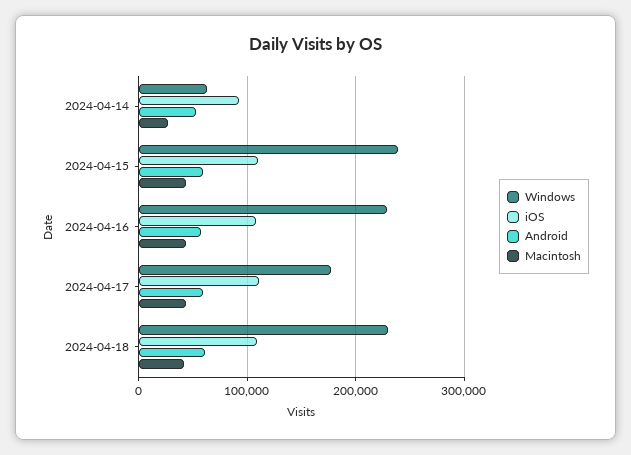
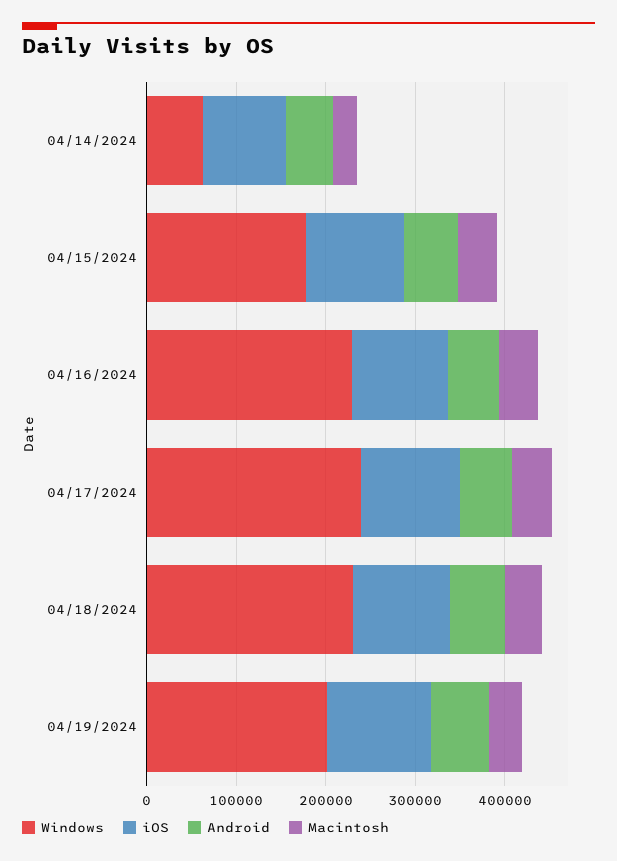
Windows, 2024-04-15: 240000 -> 180000
Windows, 2024-04-17: 180000 -> 240000
Windows, 04/19/2024: none -> 200000
iOS, 04/19/2024: none -> 120000
Android, 04/19/2024: none -> 60000
Macintosh, 04/19/2024: none -> 40000

